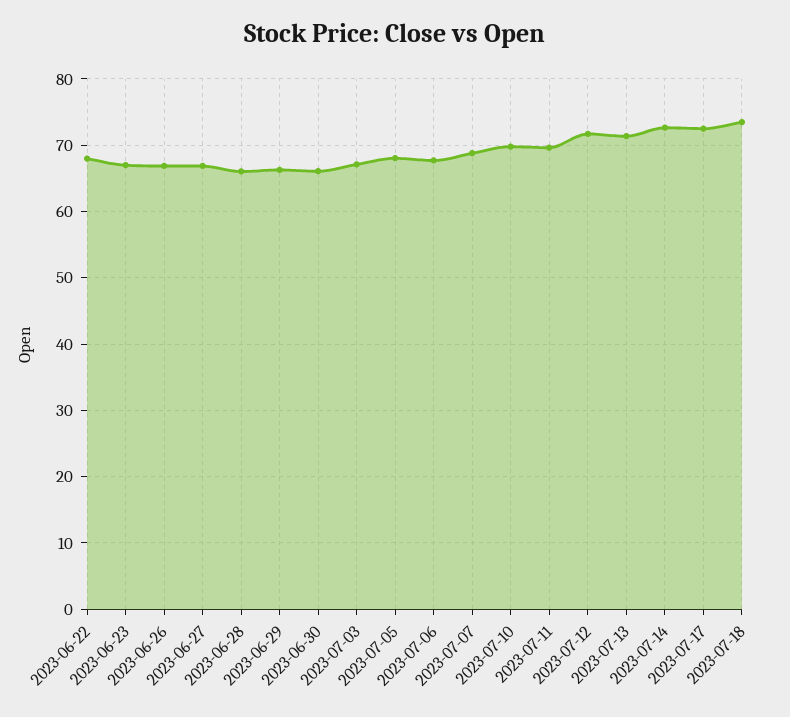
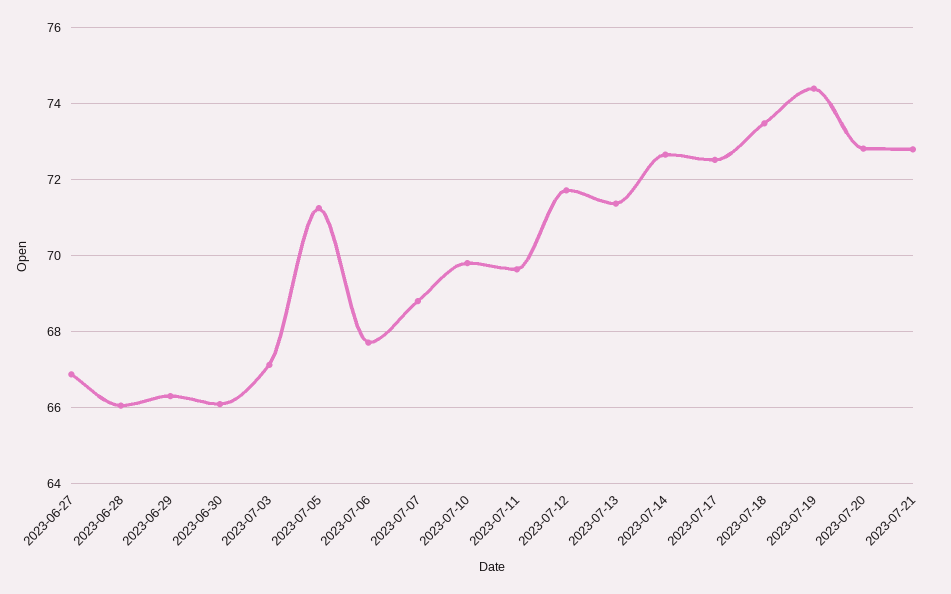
2023-06-22: 68 -> none
2023-06-23: 67 -> none
2023-06-26: 67 -> none
2023-07-05: 68 -> 71.2
2023-07-19: none -> 74.4
2023-07-20: none -> 72.8
2023-07-21: none -> 72.8

